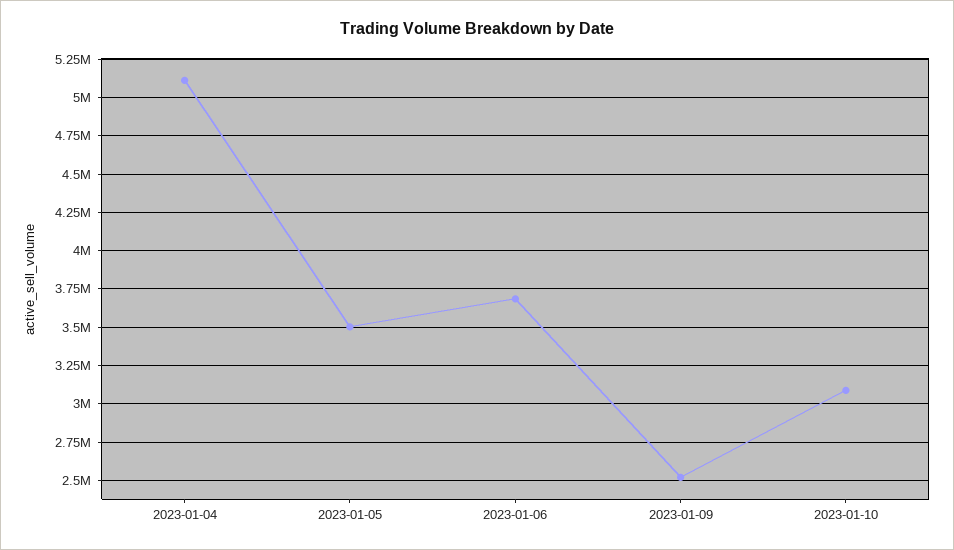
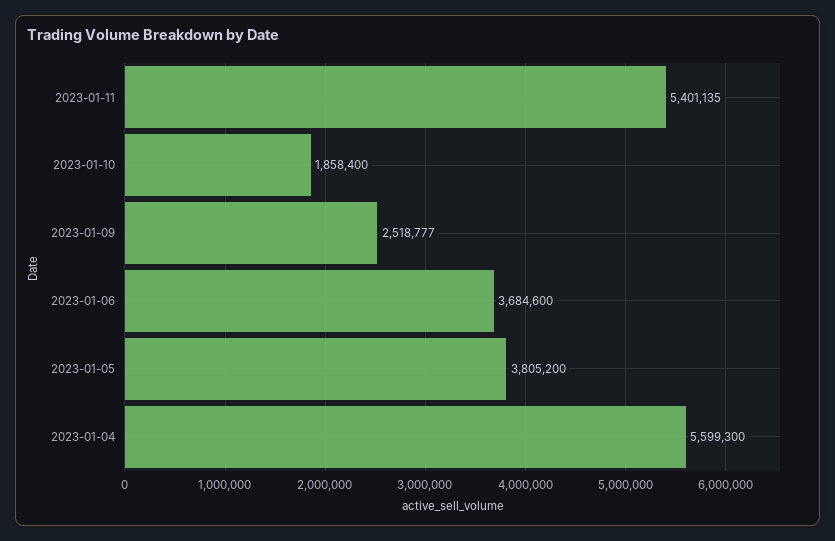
2023-01-04: 5100000 -> 5599300
2023-01-05: 3500000 -> 3805200
2023-01-10: 3100000 -> 1858400
2023-01-11: none -> 5401135

